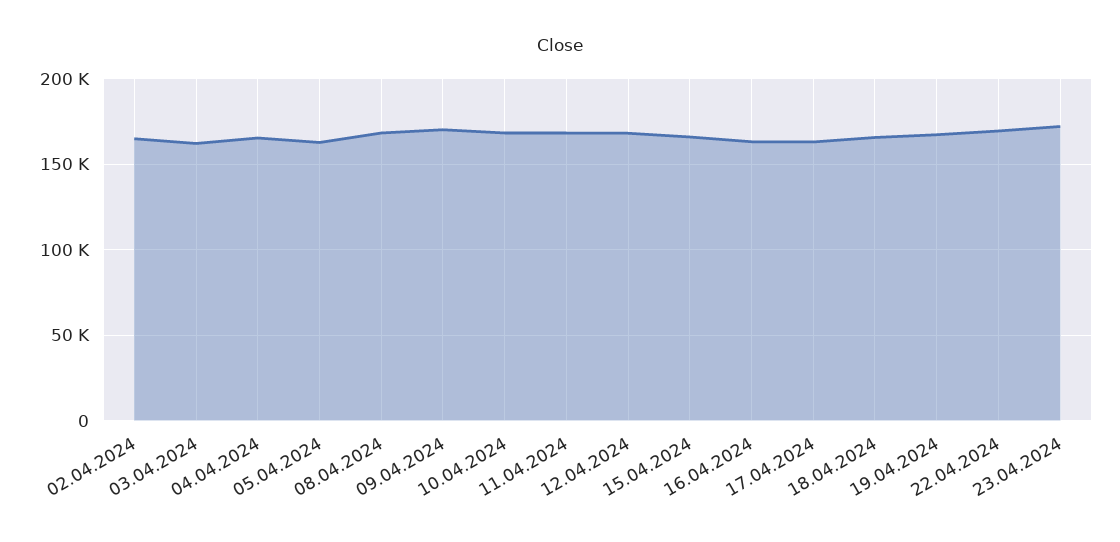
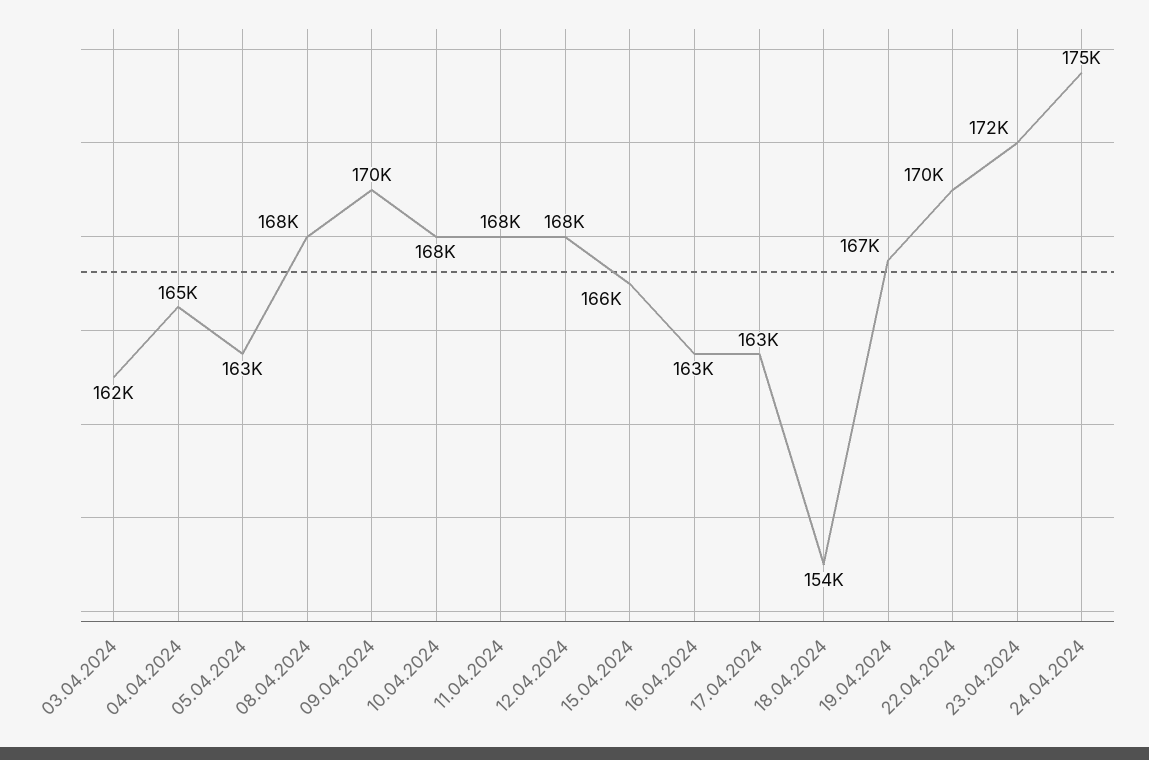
02.04.2024: 165000 -> none
18.04.2024: 165000 -> 154000
24.04.2024: none -> 175000

